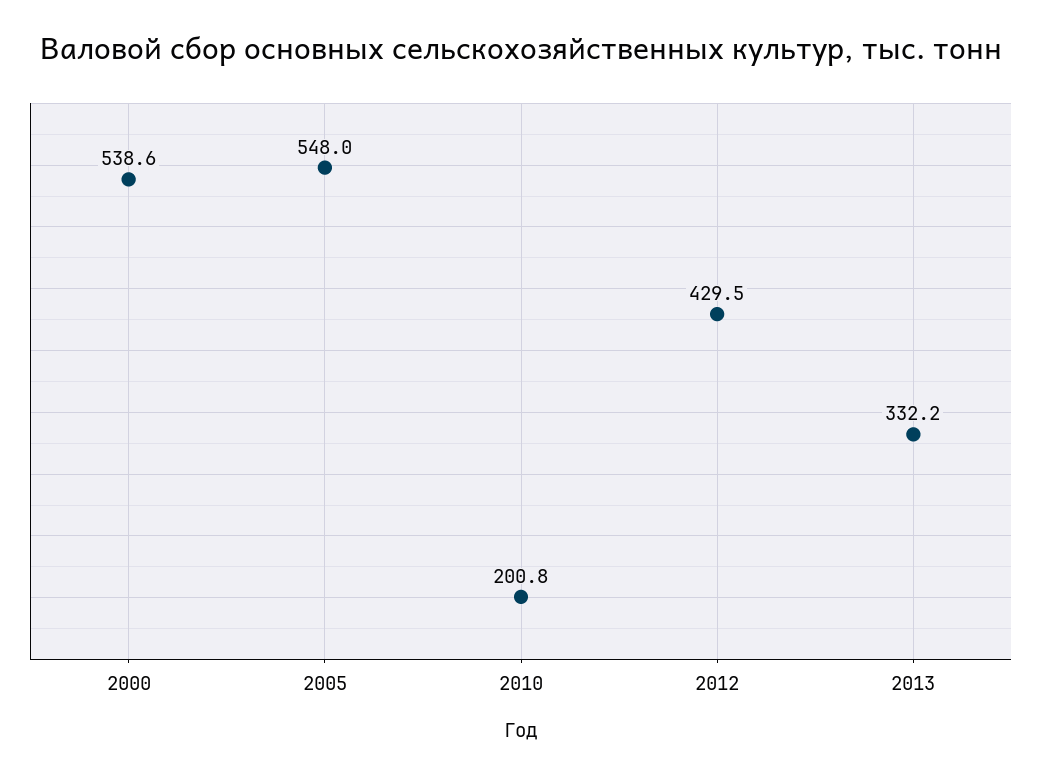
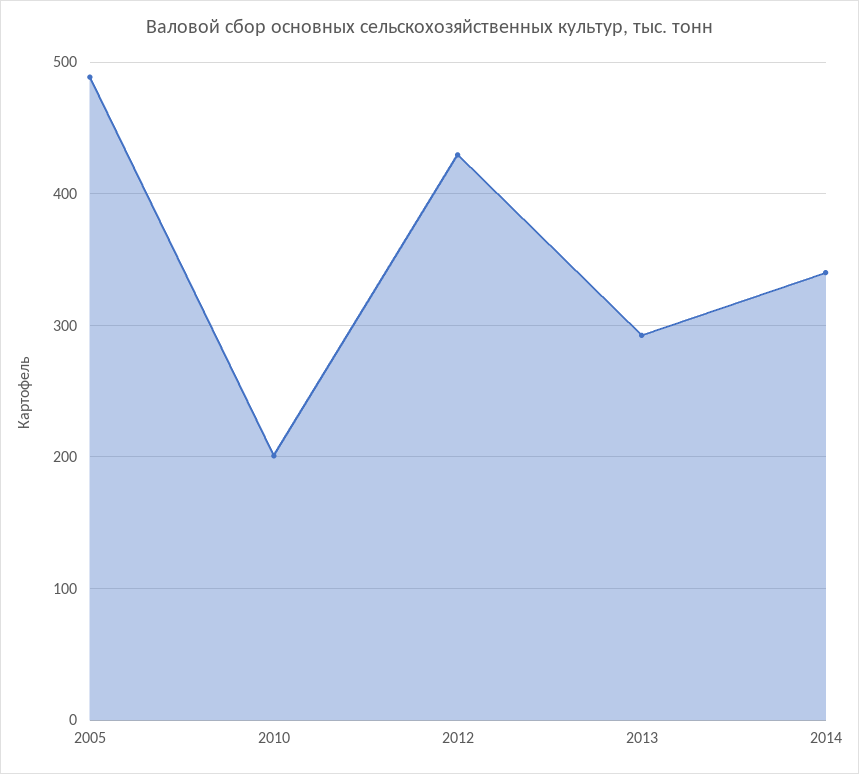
2000: 538.6 -> none
2005: 548 -> 490
2013: 332.2 -> 290
2014: none -> 340

